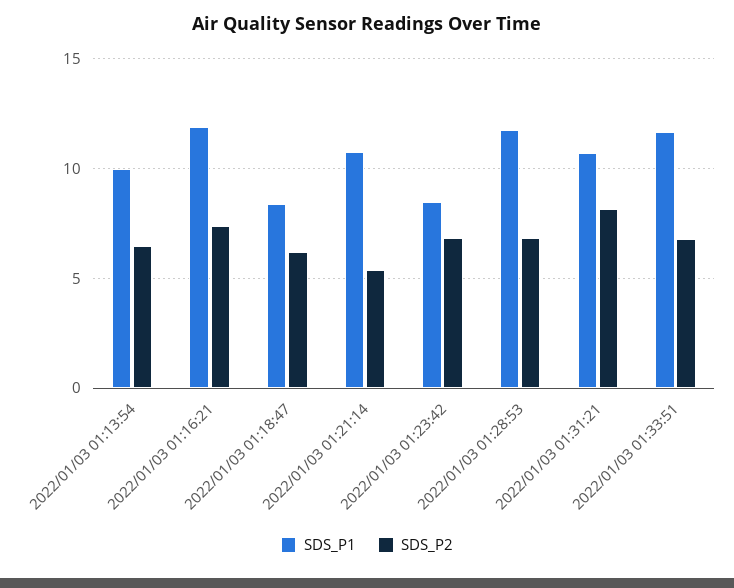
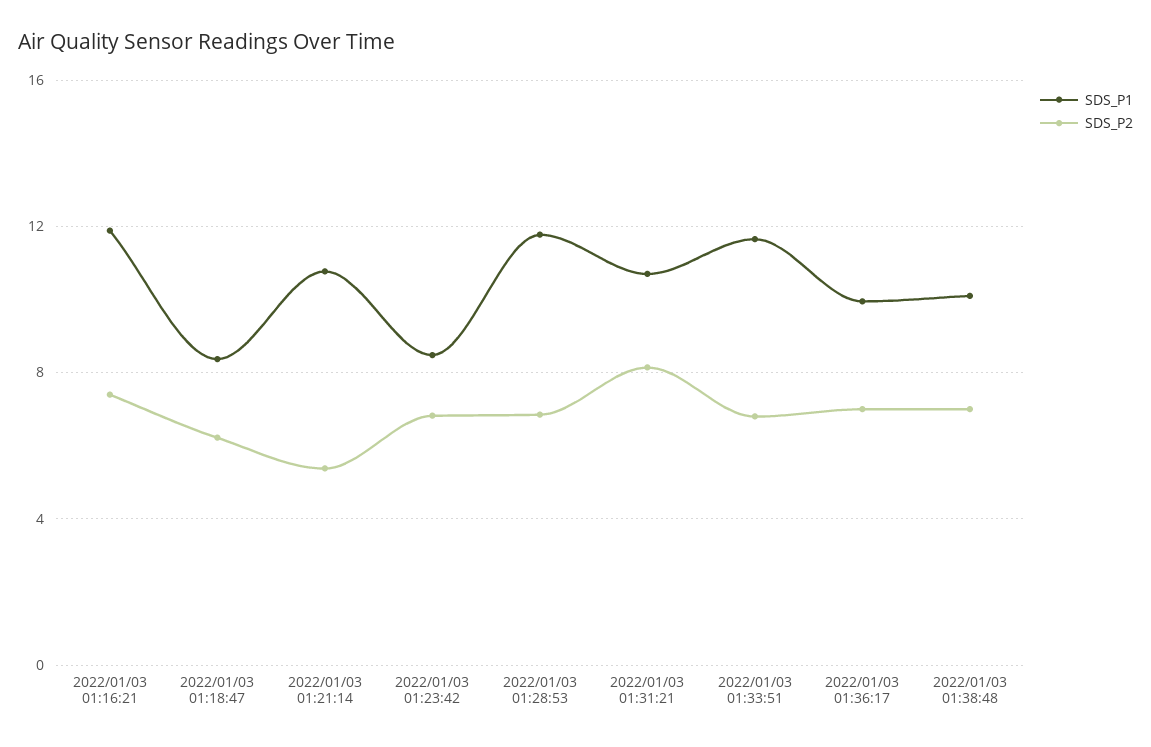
SDS_P1, 2022/01/03 01:13:54: 10 -> none
SDS_P2, 2022/01/03 01:13:54: 6.5 -> none
SDS_P1, 2022/01/03 01:36:17: none -> 10
SDS_P2, 2022/01/03 01:36:17: none -> 7
SDS_P1, 2022/01/03 01:38:48: none -> 10
SDS_P2, 2022/01/03 01:38:48: none -> 7

